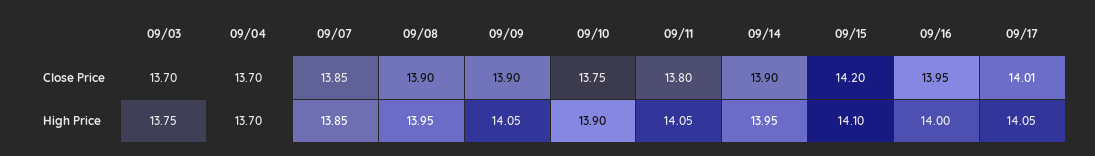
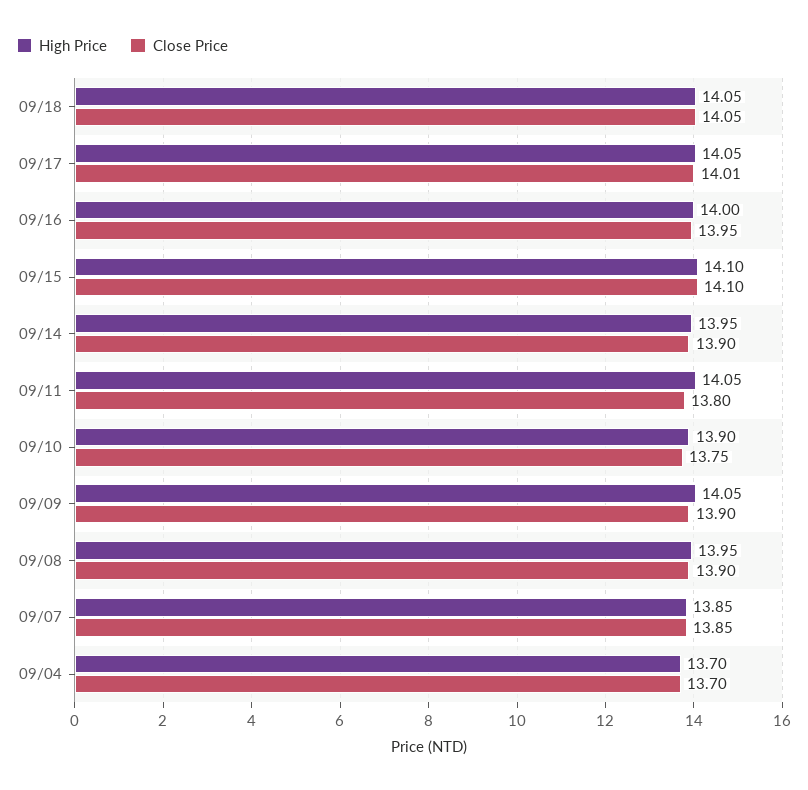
Close Price, 09/03: 13.7 -> none
Close Price, 09/15: 14.2 -> 14.1
High Price, 09/03: 13.75 -> none
High Price, 09/18: none -> 14.05
Close Price, 09/18: none -> 14.05

